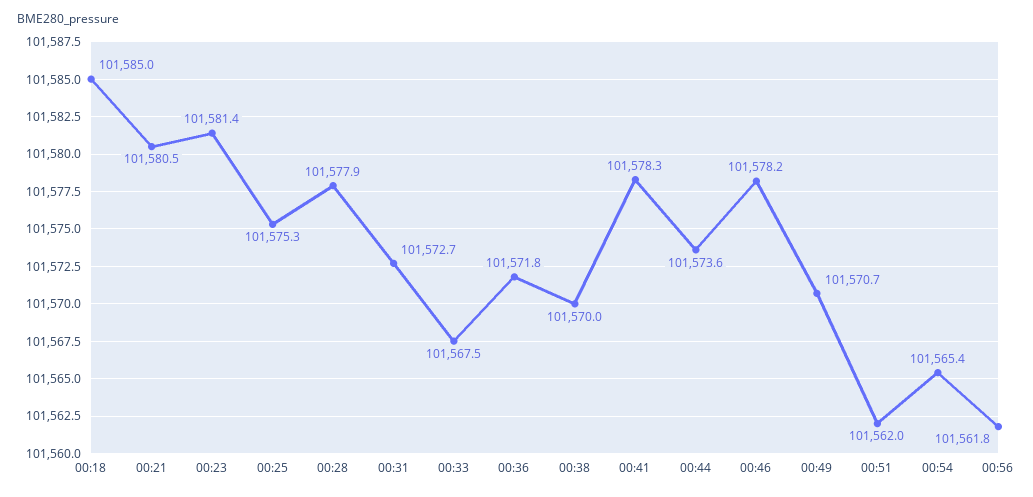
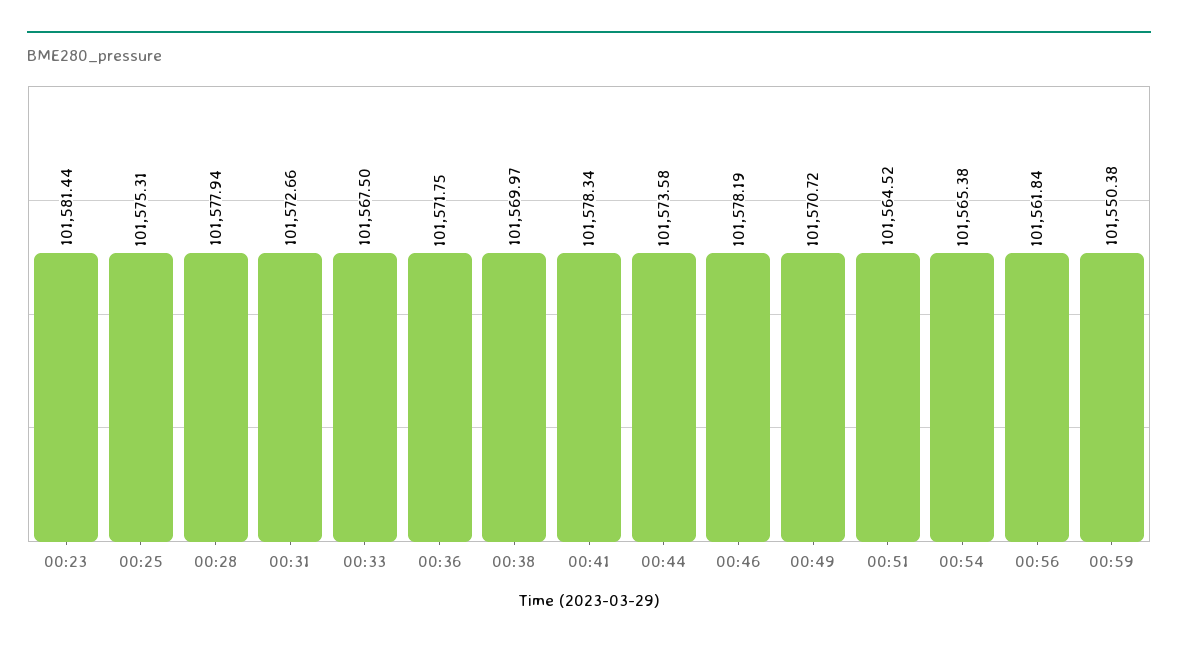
00:18: 101585 -> none
00:21: 101580.5 -> none
00:51: 101562 -> 101564.52
00:59: none -> 101550.38

